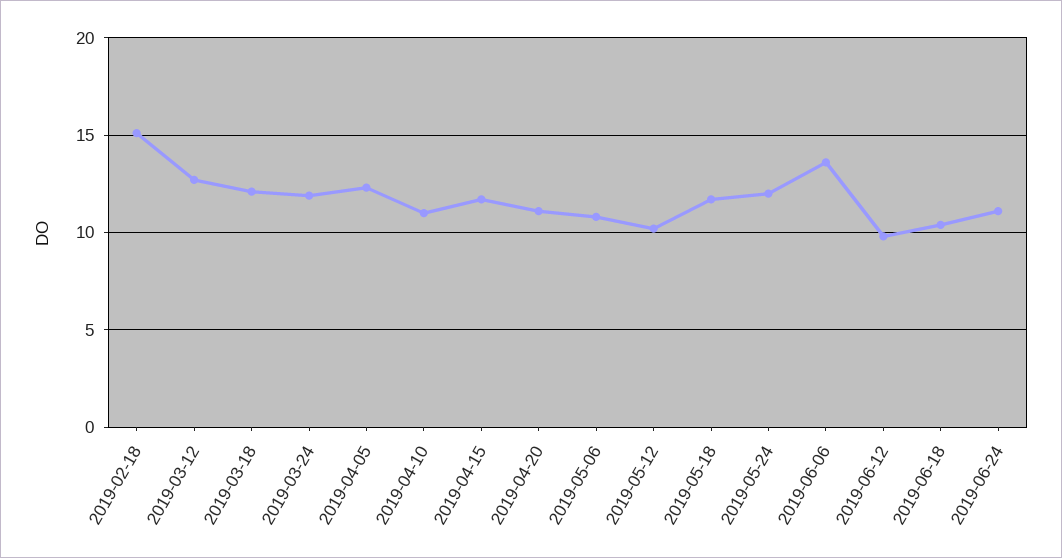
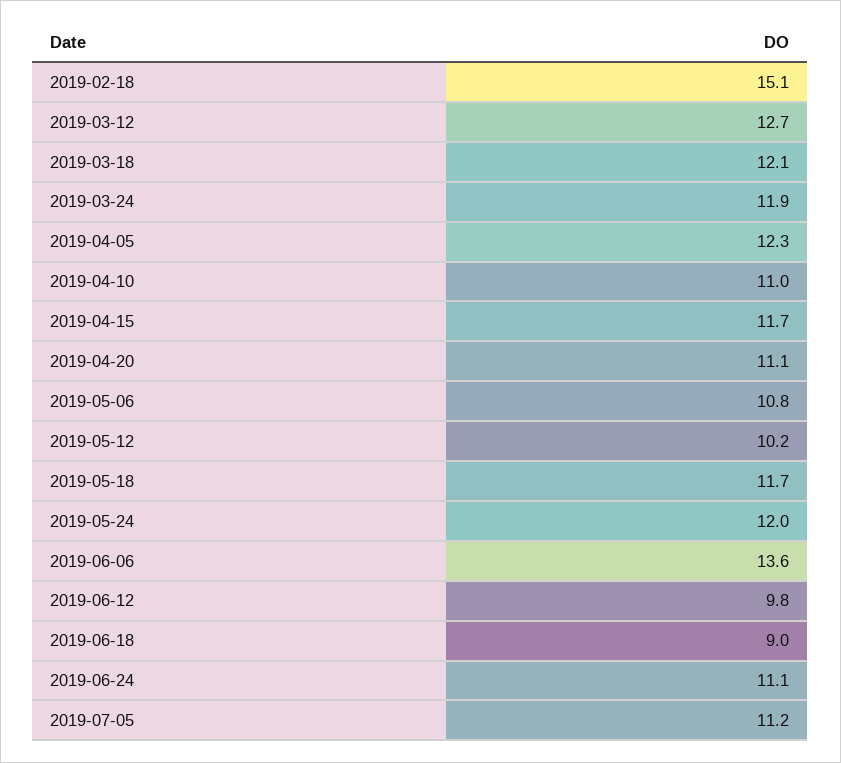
2019-06-18: 10.5 -> 9
2019-07-05: none -> 11.2

